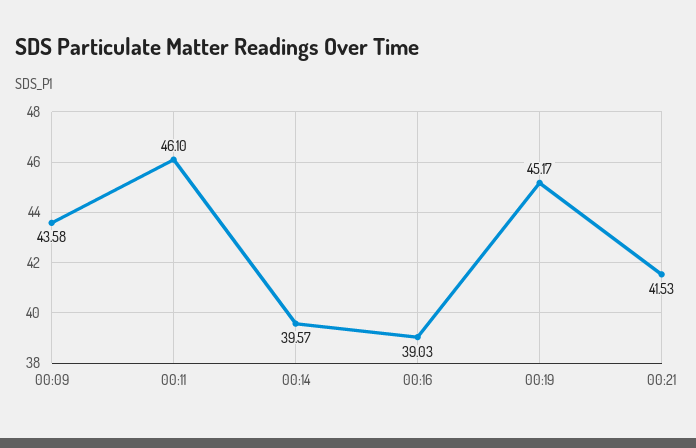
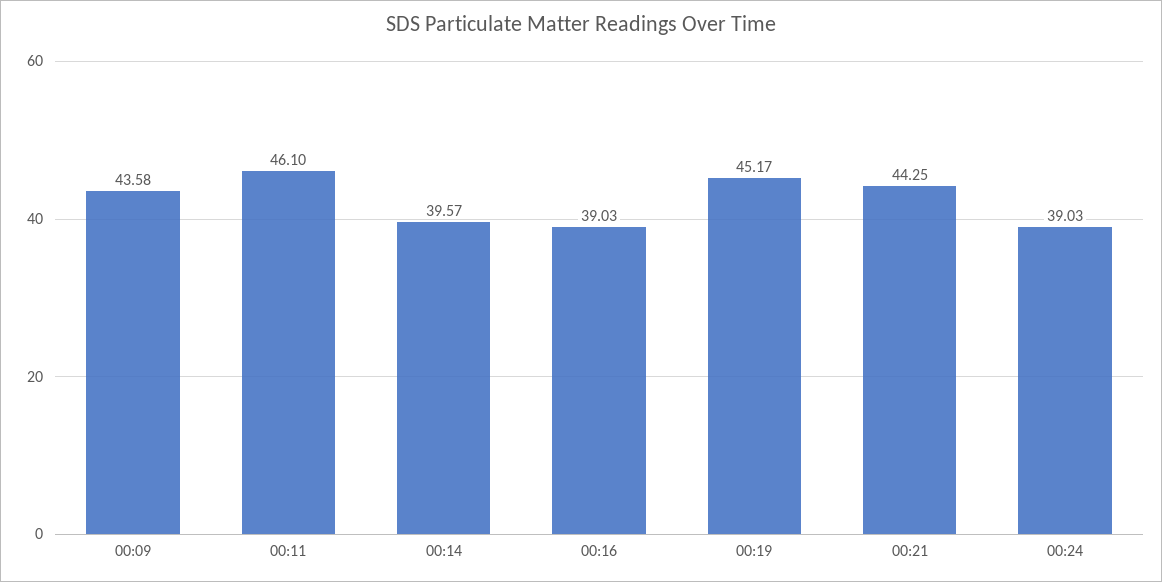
00:21: 41.53 -> 44.25
00:24: none -> 39.03

